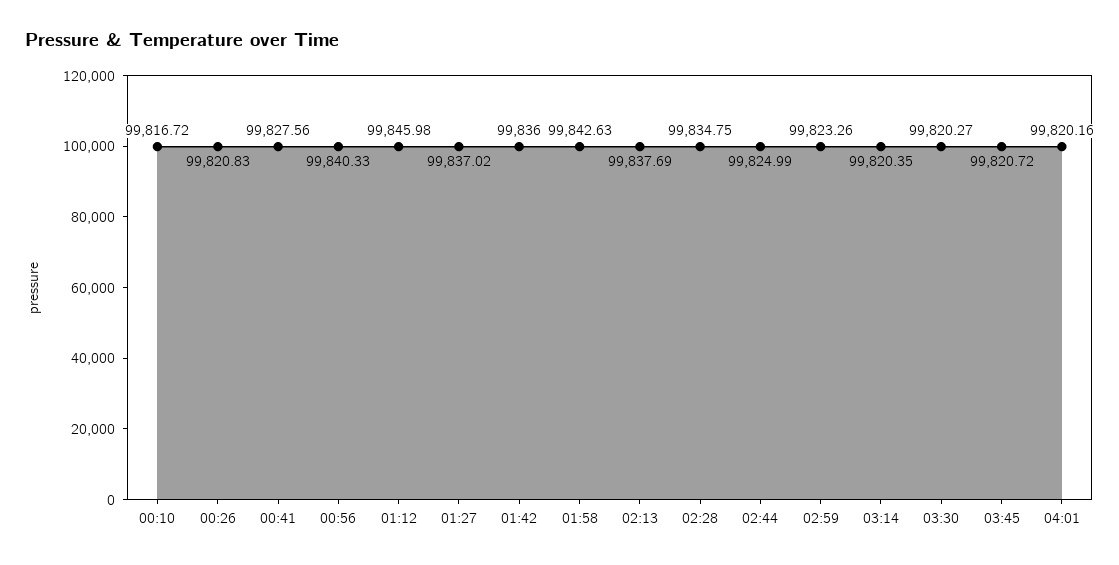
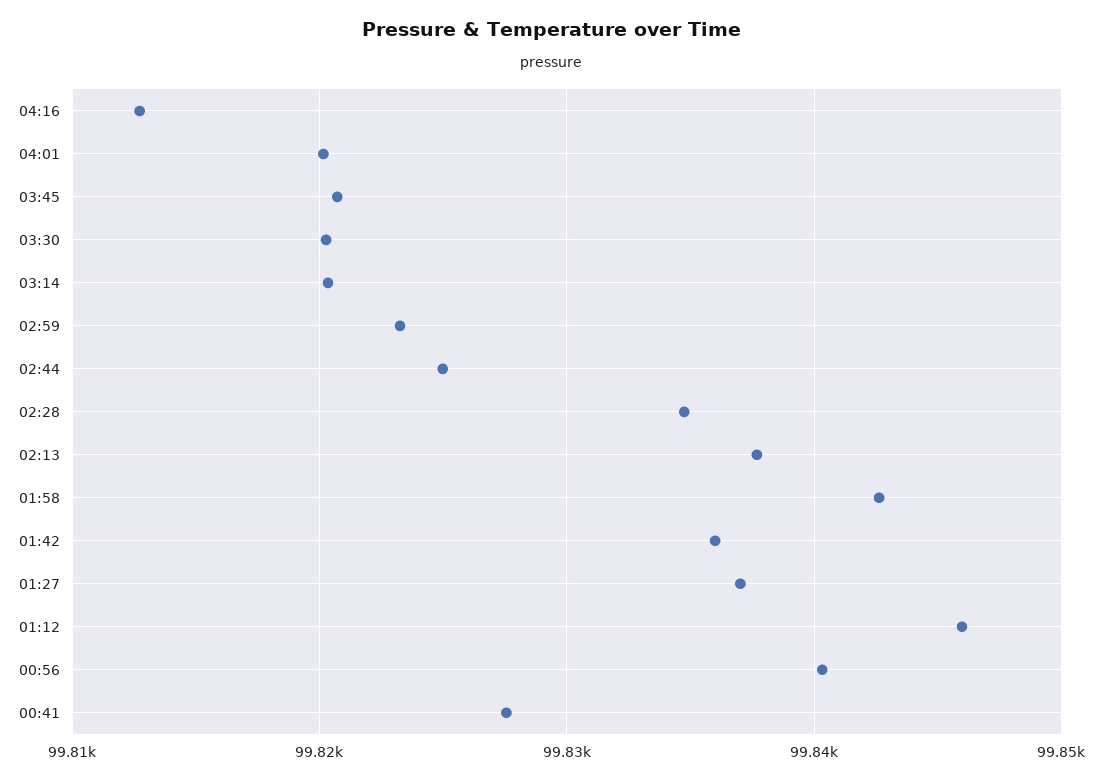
00:10: 99816.72 -> none
00:26: 99820.83 -> none
04:16: none -> 99813

